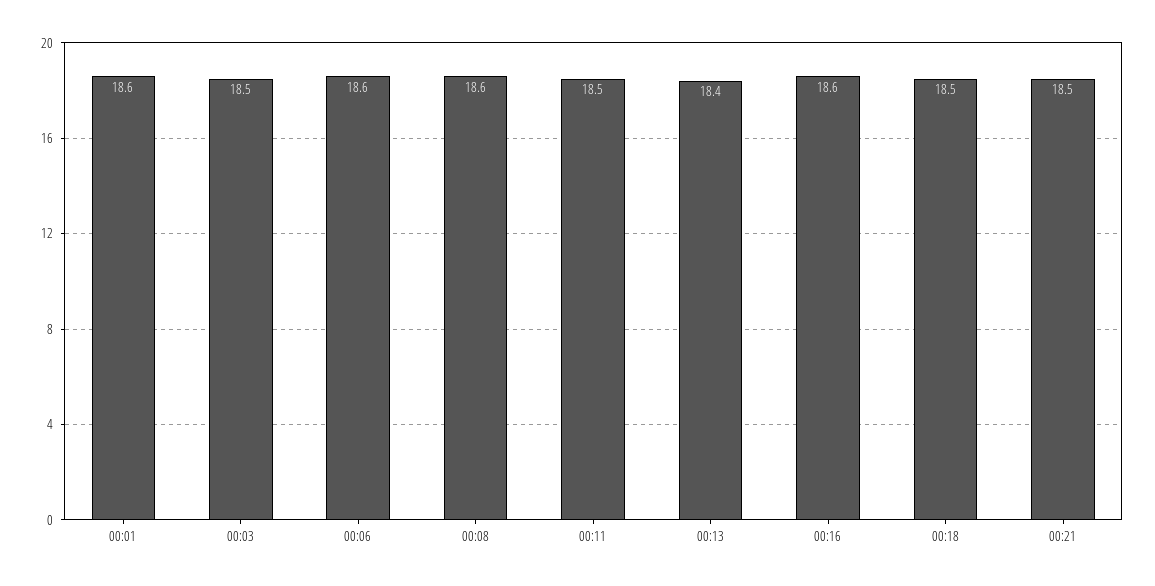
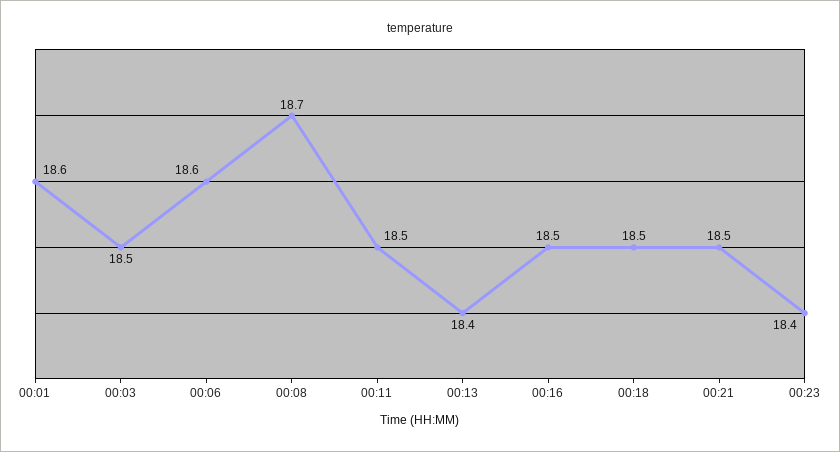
00:08: 18.6 -> 18.7
00:16: 18.6 -> 18.5
00:23: none -> 18.4

